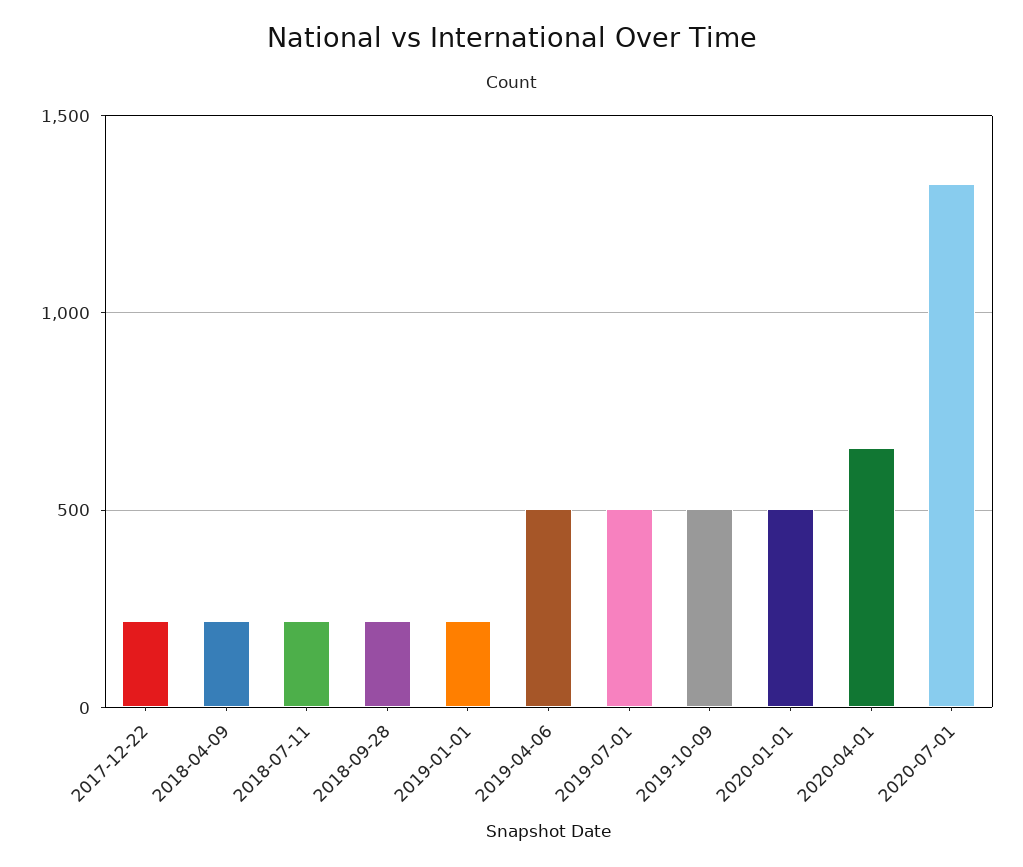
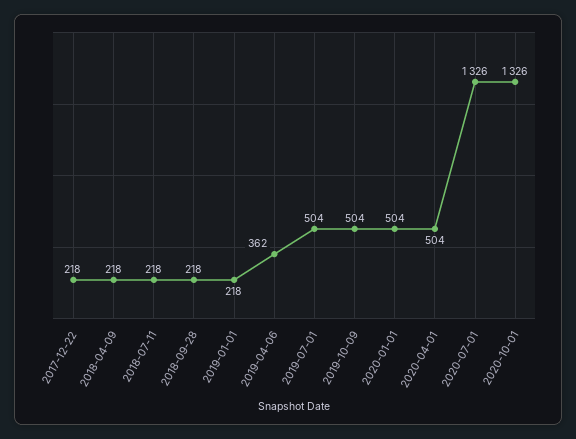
2019-04-06: 500 -> 362
2020-04-01: 650 -> 504
2020-10-01: none -> 1326

